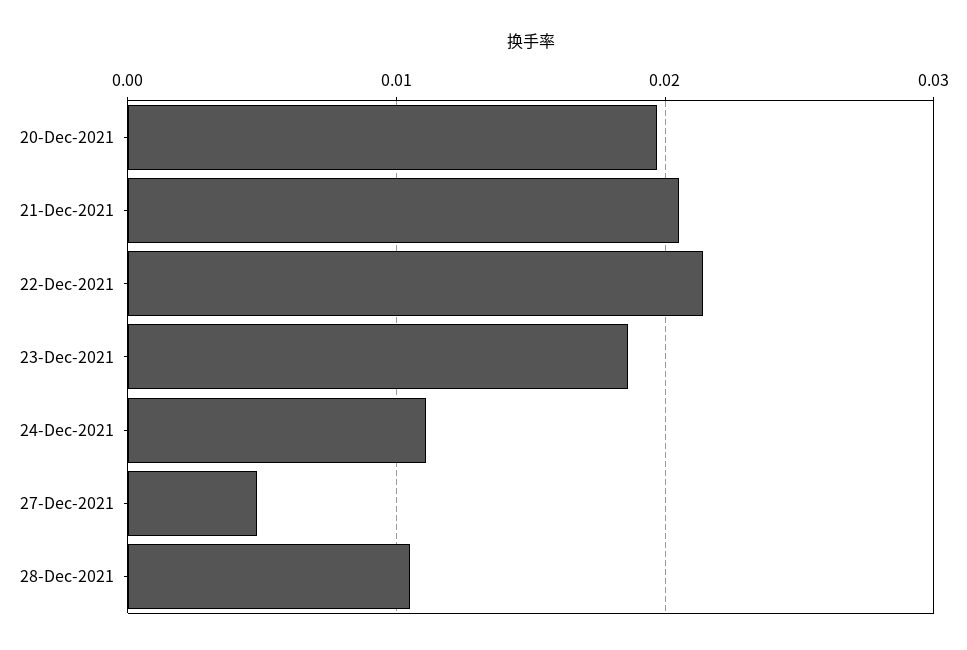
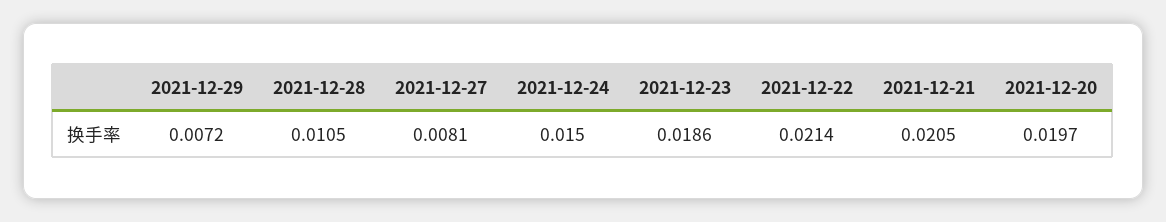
24-Dec-2021: 0.011 -> 0.015
27-Dec-2021: 0.005 -> 0.0081
2021-12-29: none -> 0.0072

